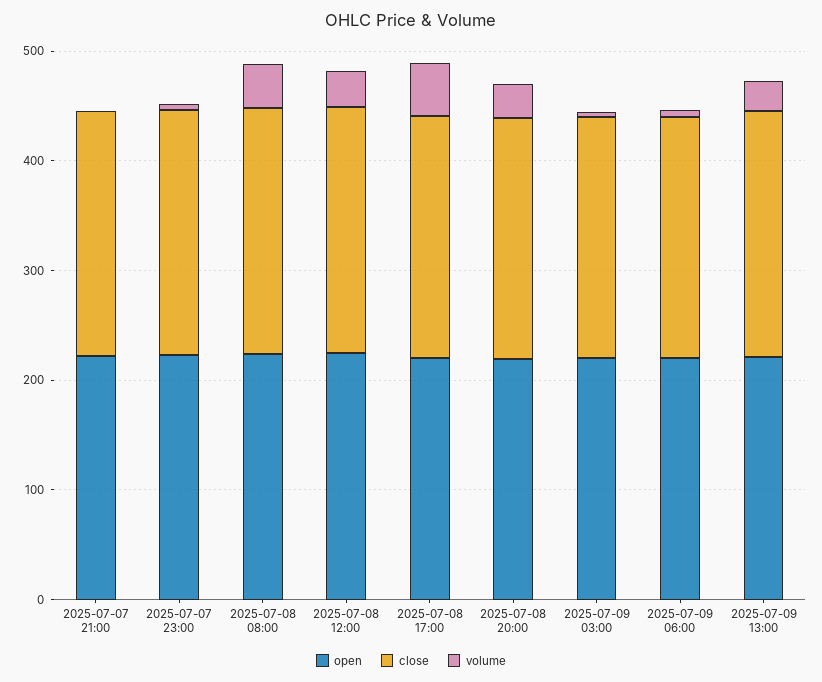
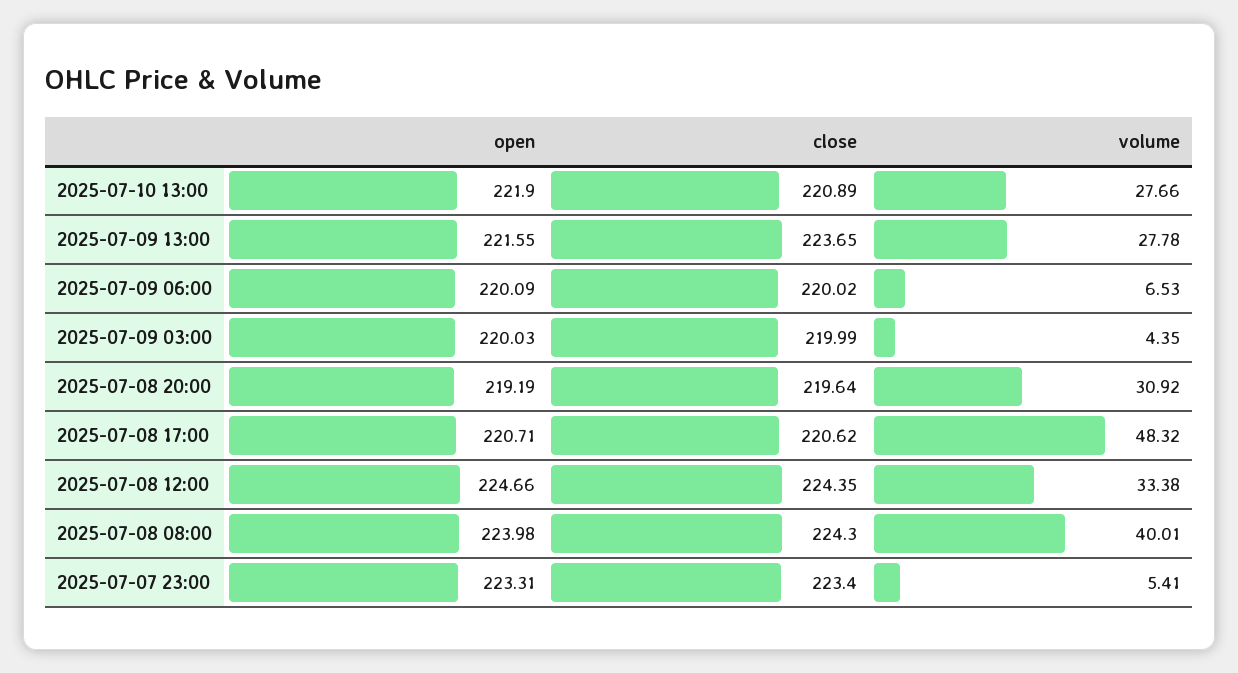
open, 2025-07-07 21:00: 220 -> none
close, 2025-07-07 21:00: 220 -> none
volume, 2025-07-07 21:00: 0 -> none
open, 2025-07-10 13:00: none -> 221.9
close, 2025-07-10 13:00: none -> 220.89
volume, 2025-07-10 13:00: none -> 27.66

